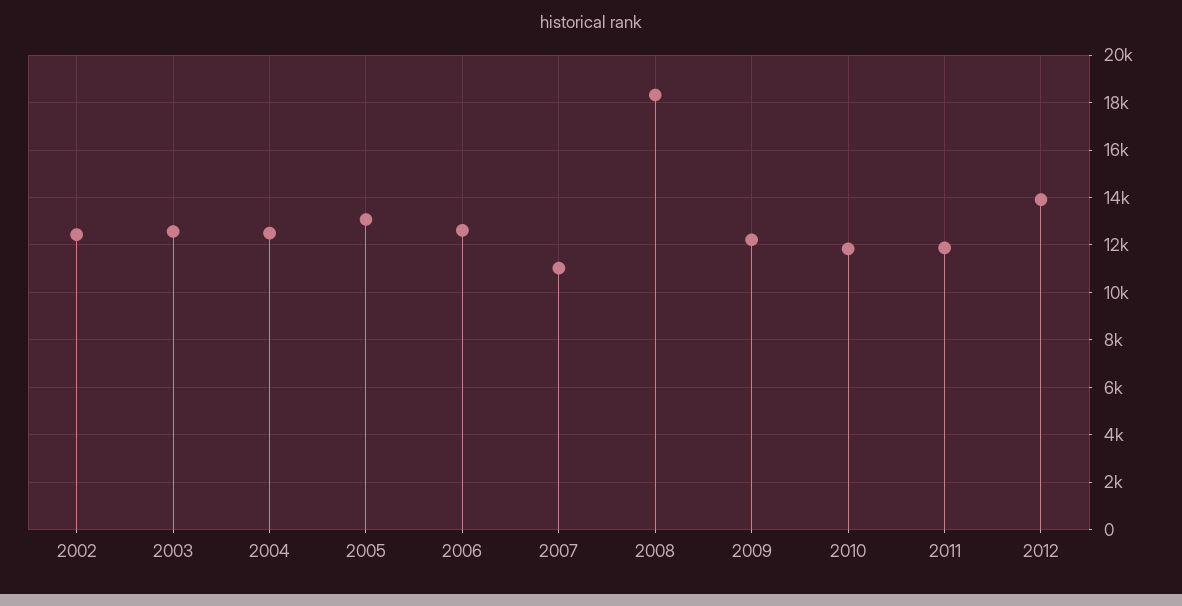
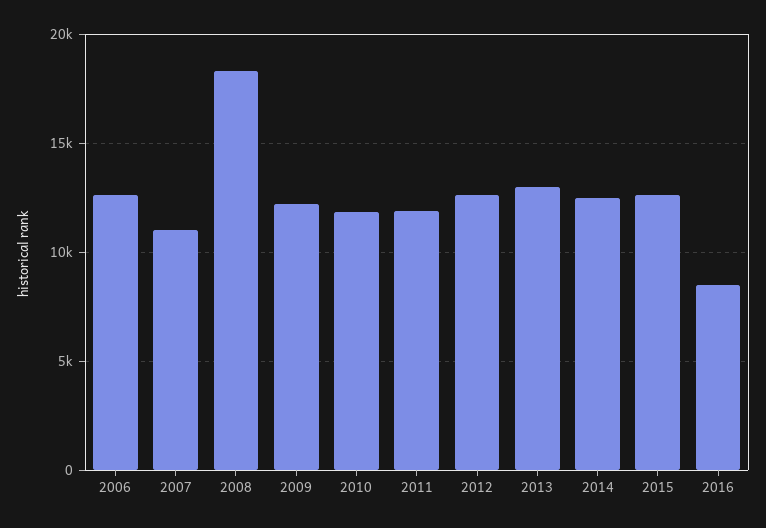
2002: 12500 -> none
2003: 12500 -> none
2004: 12500 -> none
2005: 13000 -> none
2012: 14000 -> 12500
2013: none -> 13000
2014: none -> 12500
2015: none -> 12500
2016: none -> 8500

